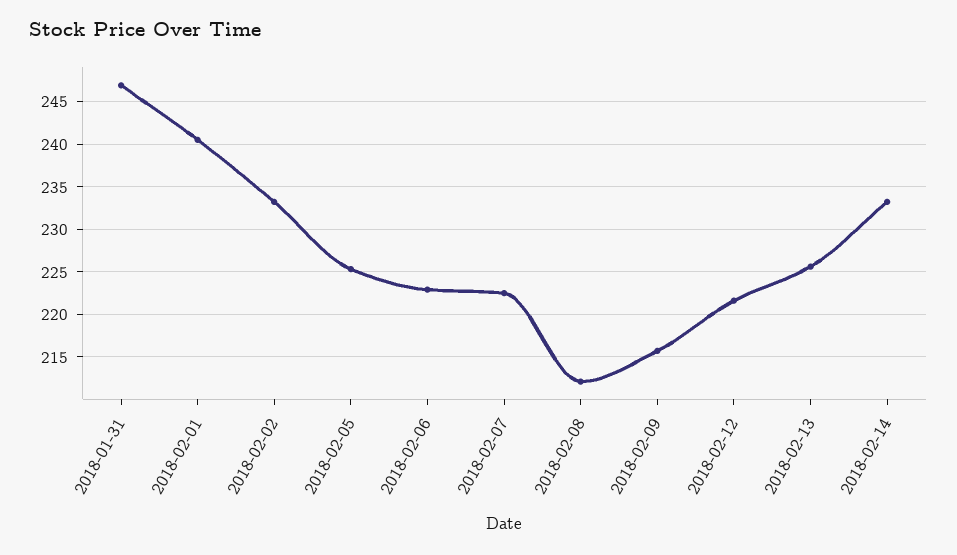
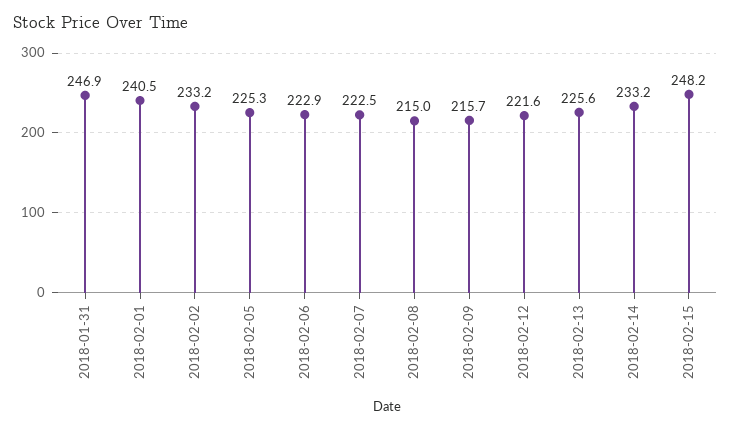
2018-02-08: 212 -> 215
2018-02-15: none -> 248.2

